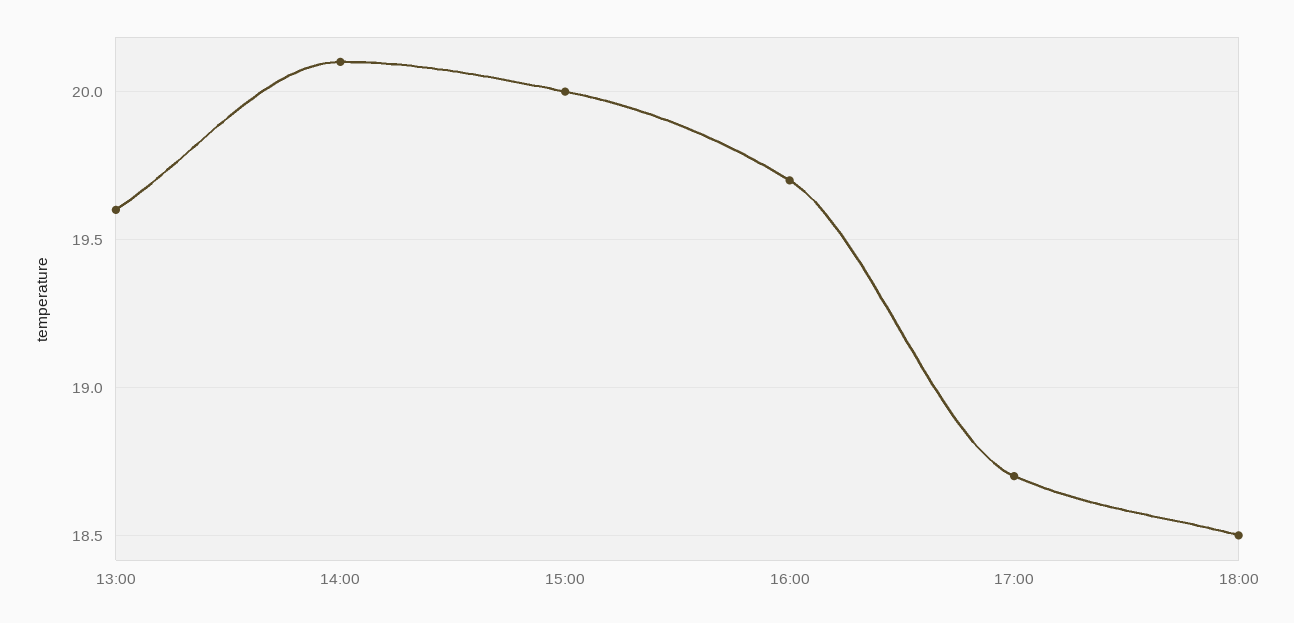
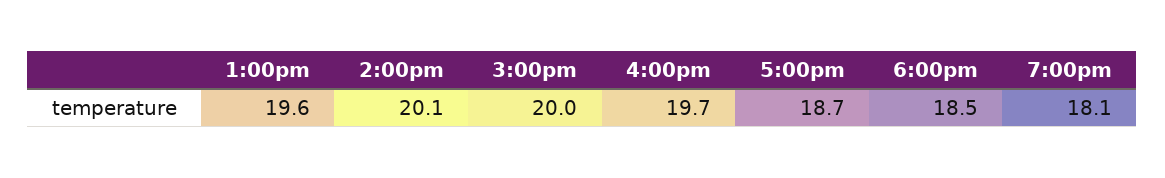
7:00pm: none -> 18.1

